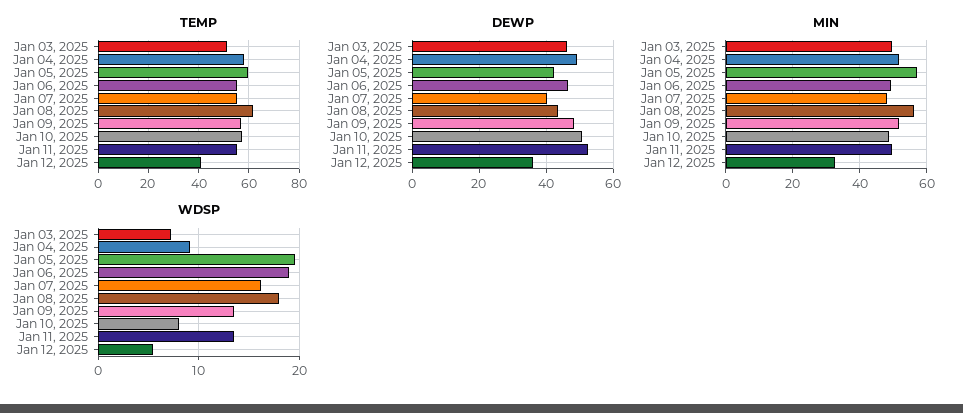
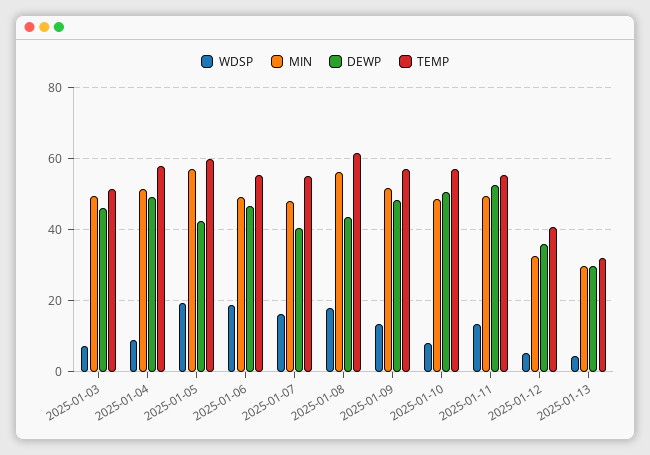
WDSP, 2025-01-13: none -> 4
MIN, 2025-01-13: none -> 30
DEWP, 2025-01-13: none -> 30
TEMP, 2025-01-13: none -> 32

